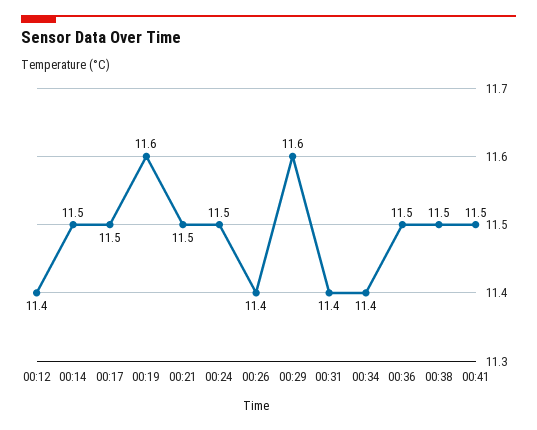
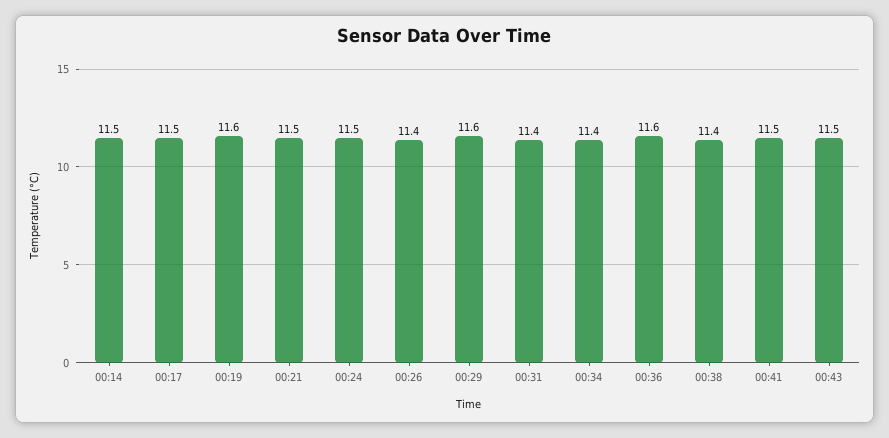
00:12: 11.4 -> none
00:36: 11.5 -> 11.6
00:38: 11.5 -> 11.4
00:43: none -> 11.5

